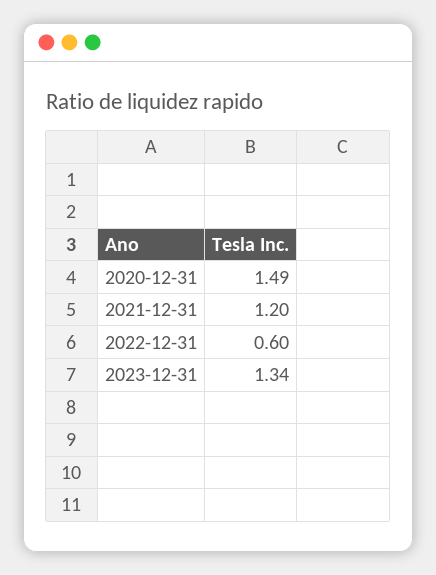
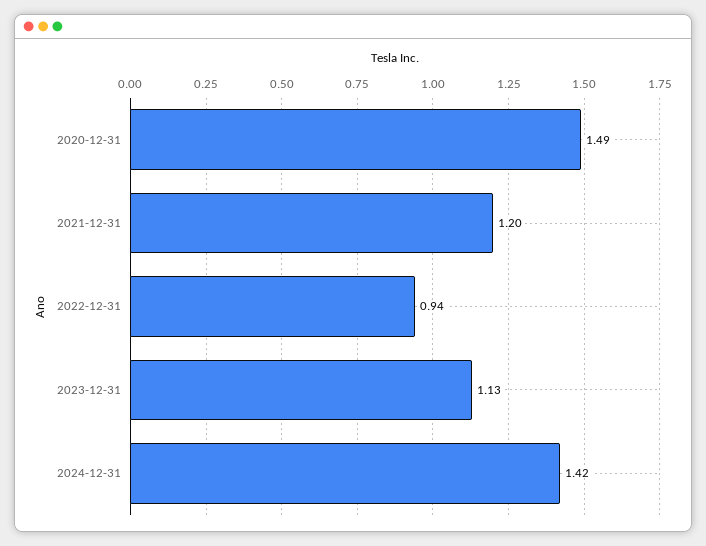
2022-12-31: 0.6 -> 0.94
2023-12-31: 1.34 -> 1.13
2024-12-31: none -> 1.42

